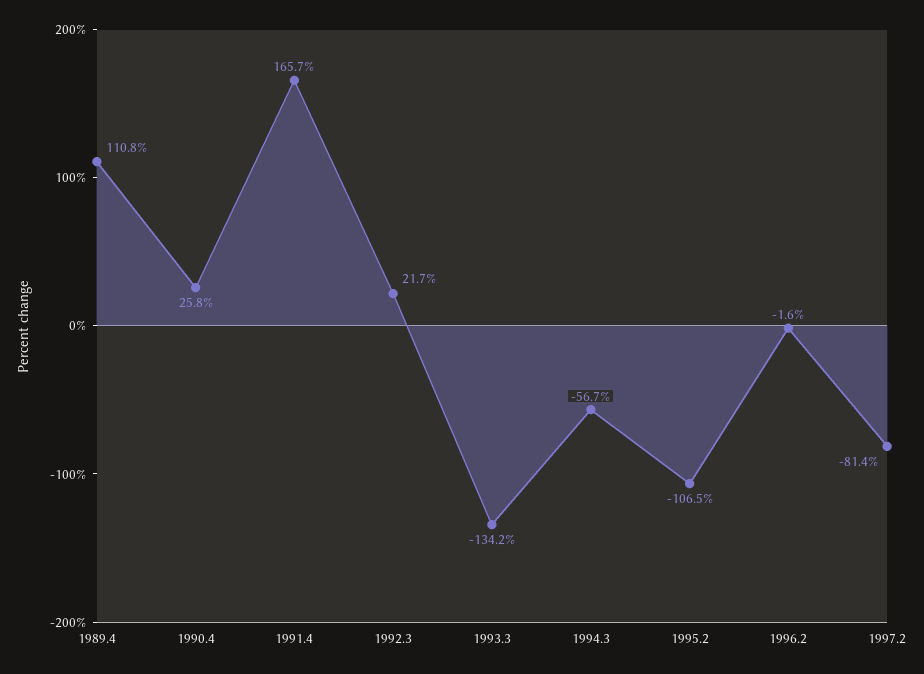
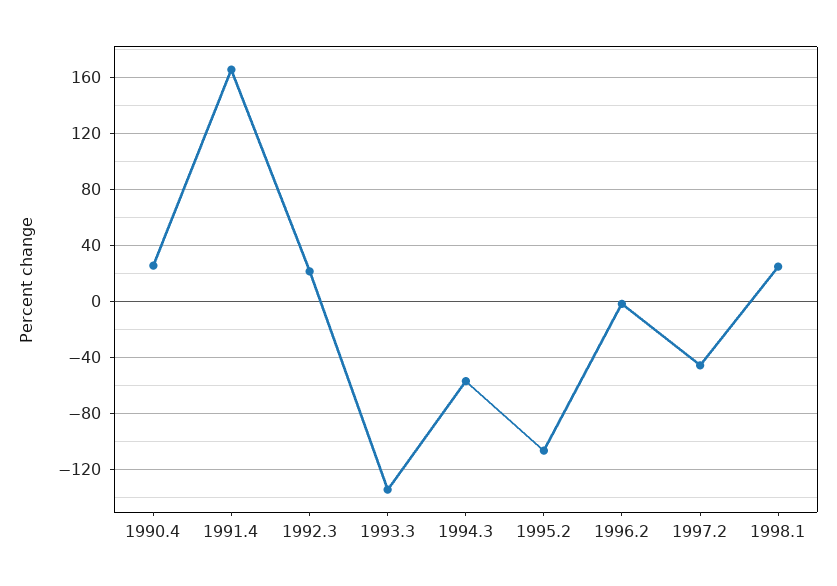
1989.4: 110.8 -> none
1997.2: -81.4 -> -45
1998.1: none -> 25

